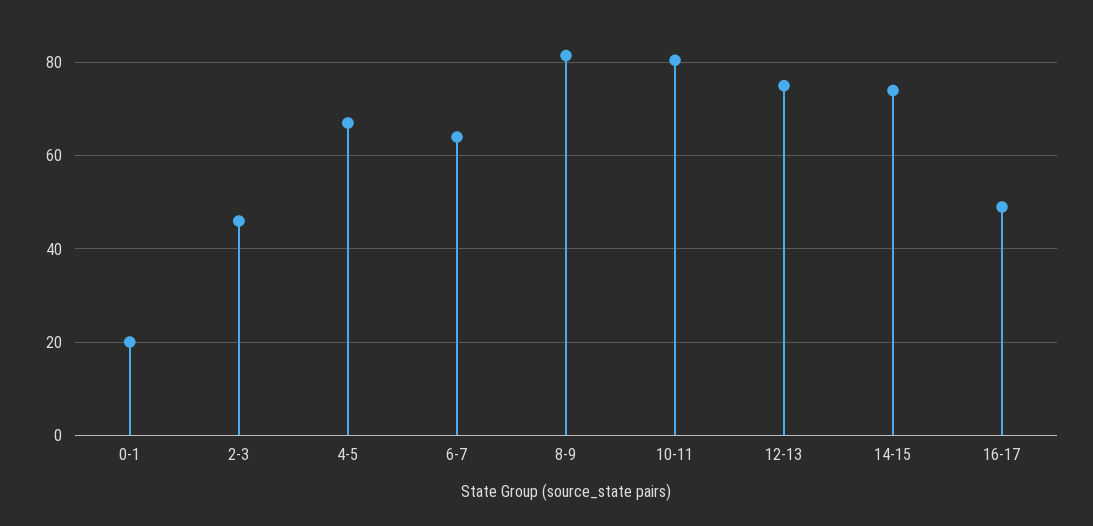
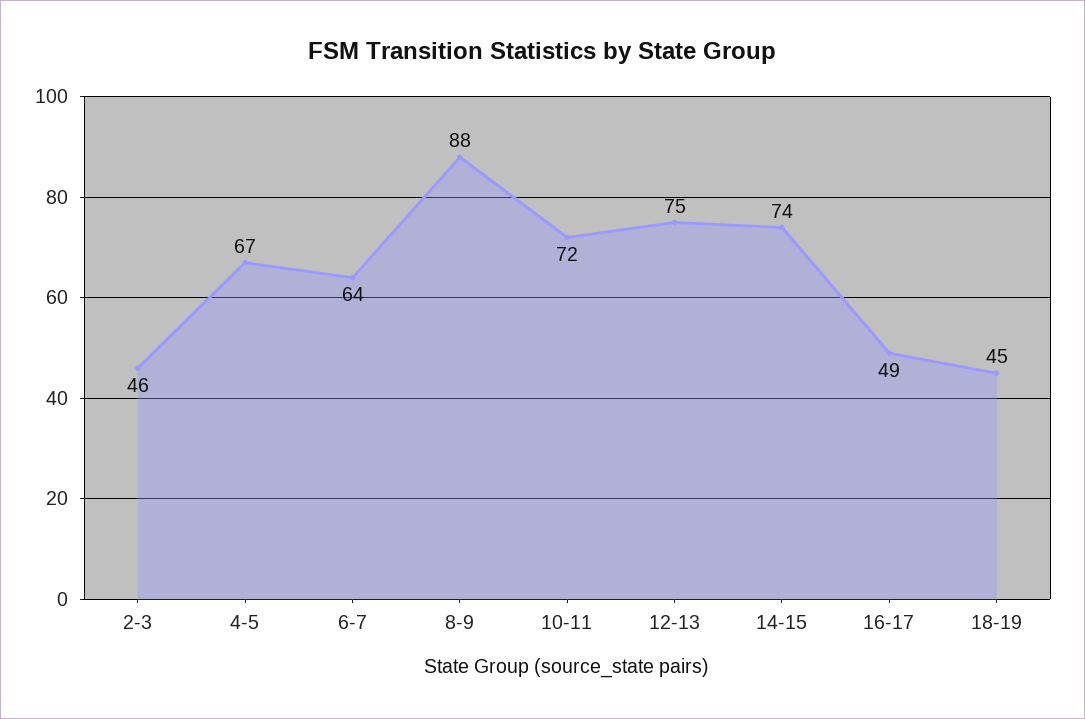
0-1: 20 -> none
8-9: 82 -> 88
10-11: 80 -> 72
18-19: none -> 45

